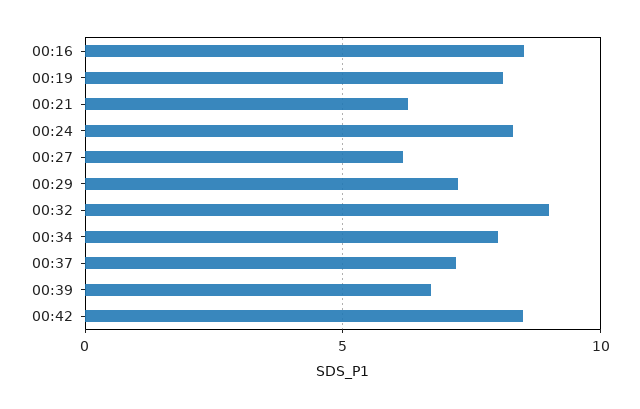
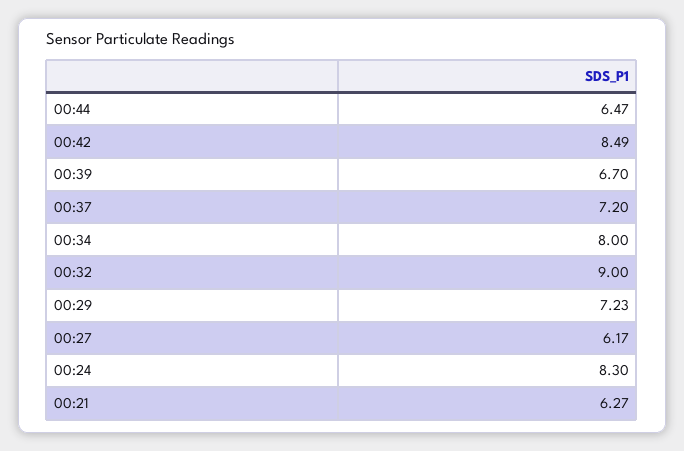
00:16: 8.5 -> none
00:19: 8 -> none
00:44: none -> 6.47

